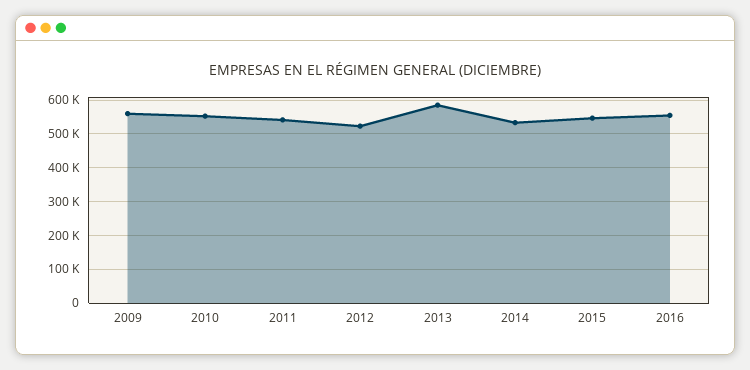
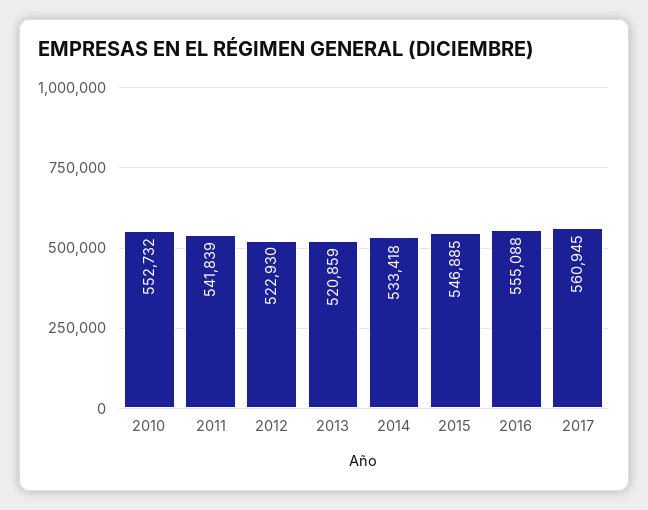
2009: 560000 -> none
2013: 580000 -> 520859
2017: none -> 560945

